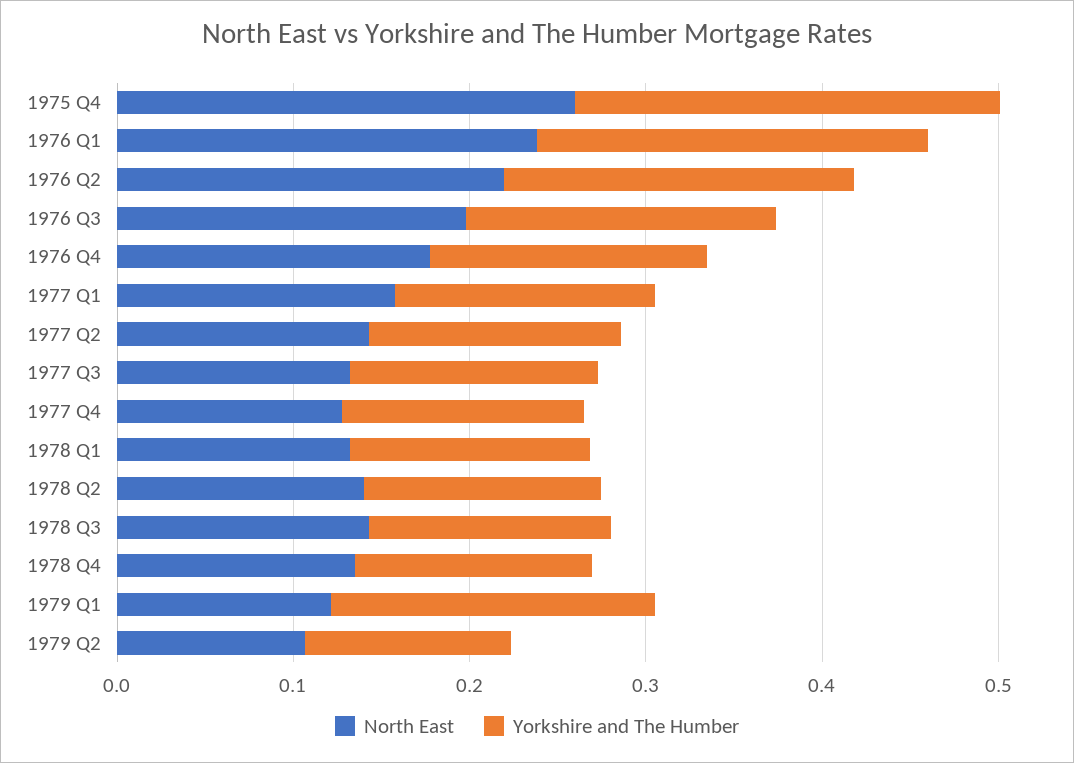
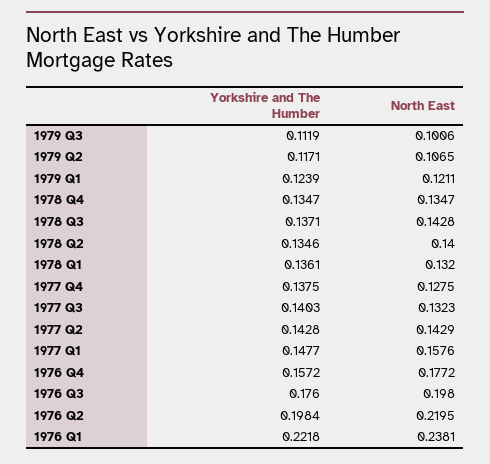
North East, 1975 Q4: 0.26 -> none
Yorkshire and The Humber, 1975 Q4: 0.24 -> none
Yorkshire and The Humber, 1979 Q1: 0.18 -> 0.1239
Yorkshire and The Humber, 1979 Q3: none -> 0.1119
North East, 1979 Q3: none -> 0.1006

